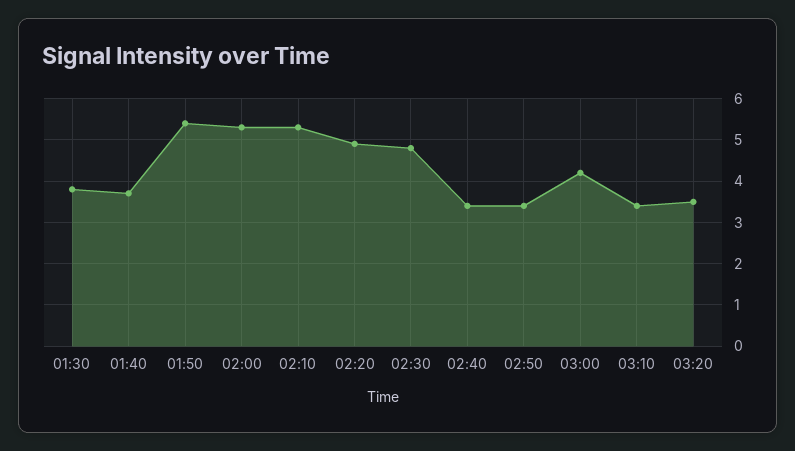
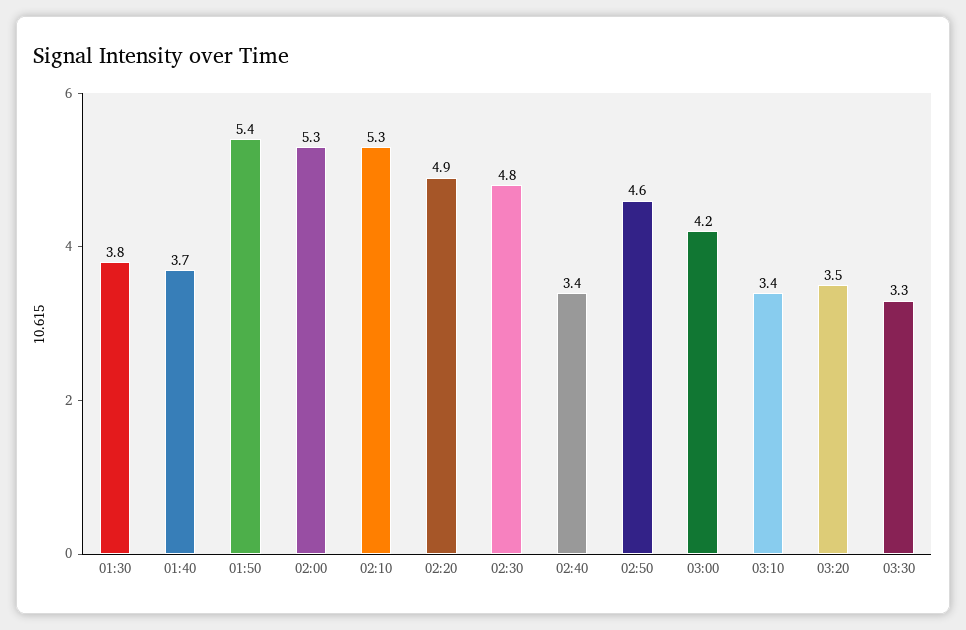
02:50: 3.5 -> 4.6
03:30: none -> 3.3

